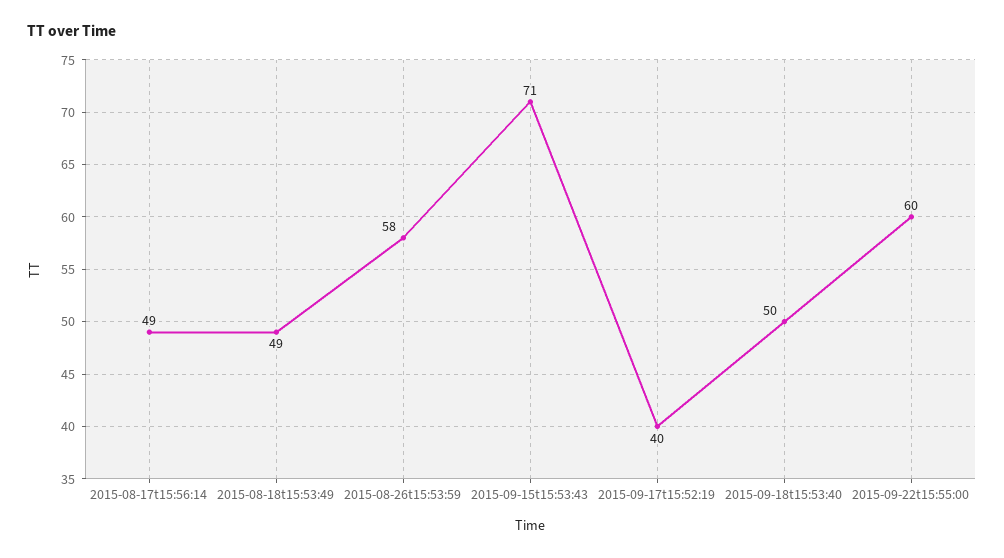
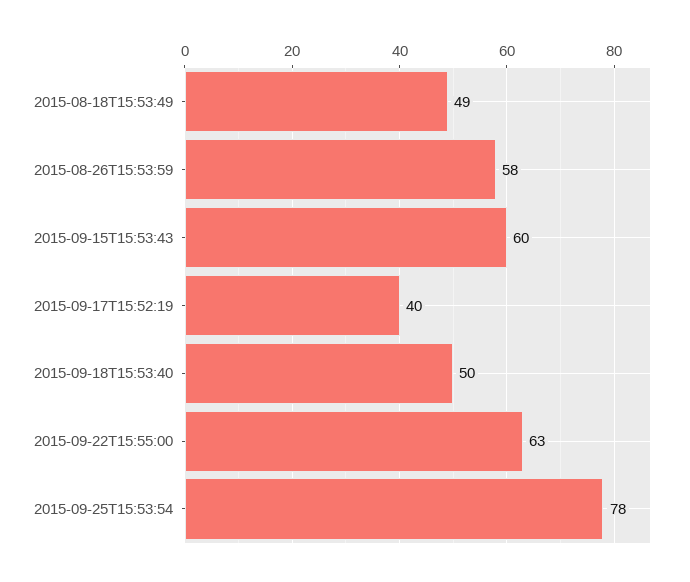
2015-08-17t15:56:14: 49 -> none
2015-09-15t15:53:43: 71 -> 60
2015-09-22t15:55:00: 60 -> 63
2015-09-25T15:53:54: none -> 78

